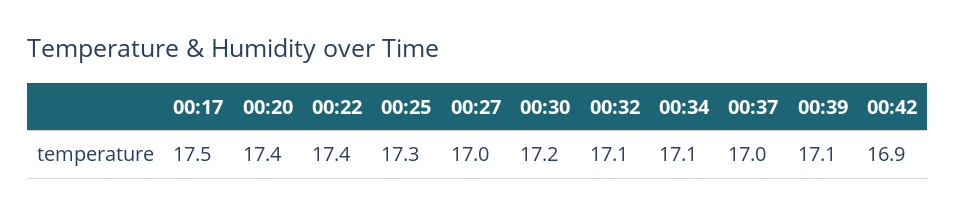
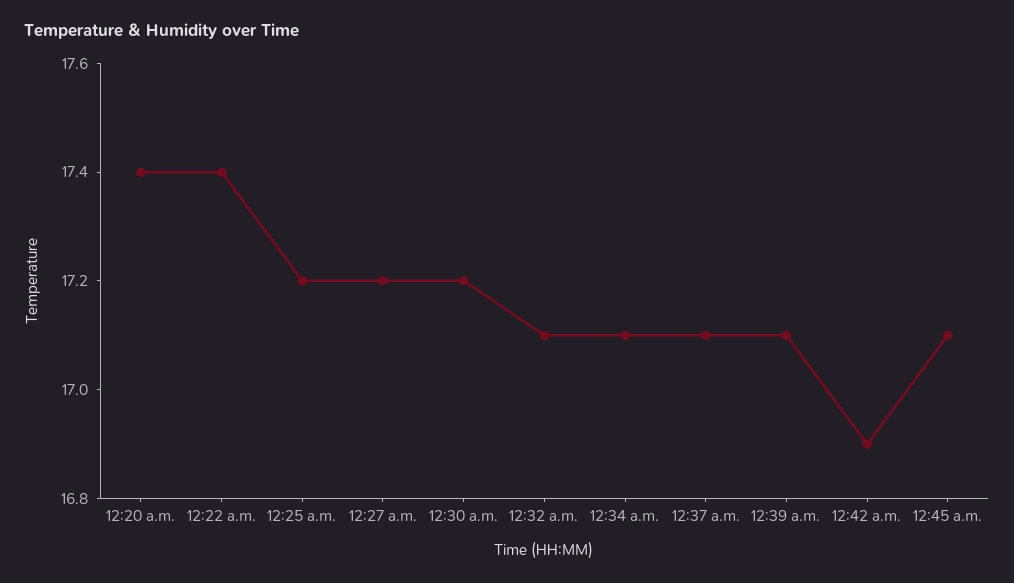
00:17: 17.5 -> none
00:25: 17.3 -> 17.2
00:27: 17 -> 17.2
00:37: 17 -> 17.1
12:45 a.m.: none -> 17.1

